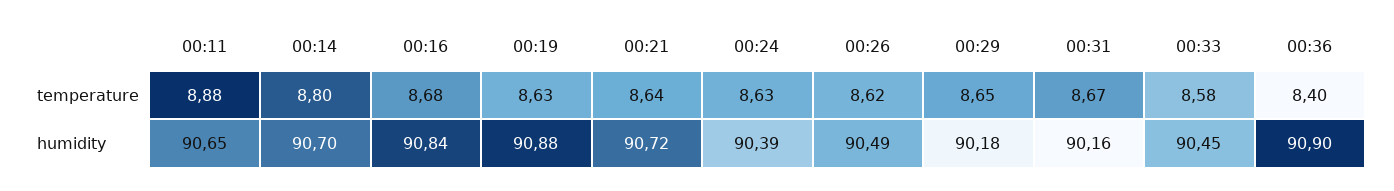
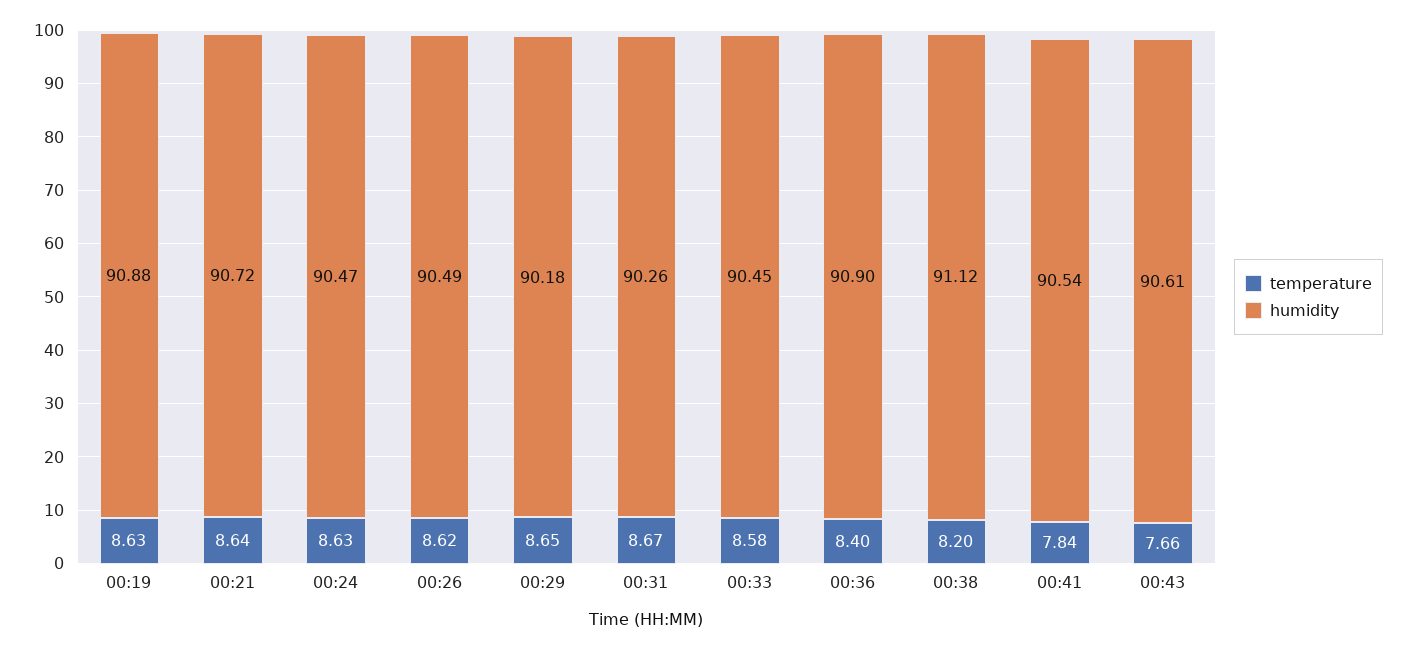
temperature, 00:11: 8.88 -> none
temperature, 00:14: 8.8 -> none
temperature, 00:16: 8.68 -> none
humidity, 00:11: 90.65 -> none
humidity, 00:14: 90.7 -> none
humidity, 00:16: 90.84 -> none
humidity, 00:24: 90.39 -> 90.47
humidity, 00:31: 90.16 -> 90.26
temperature, 00:38: none -> 8.2
humidity, 00:38: none -> 91.12
temperature, 00:41: none -> 7.84
humidity, 00:41: none -> 90.54
temperature, 00:43: none -> 7.66
humidity, 00:43: none -> 90.61

